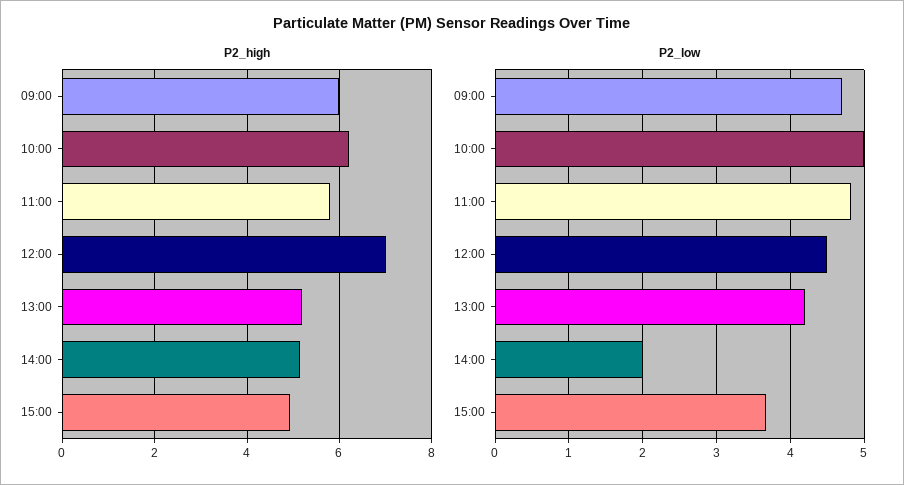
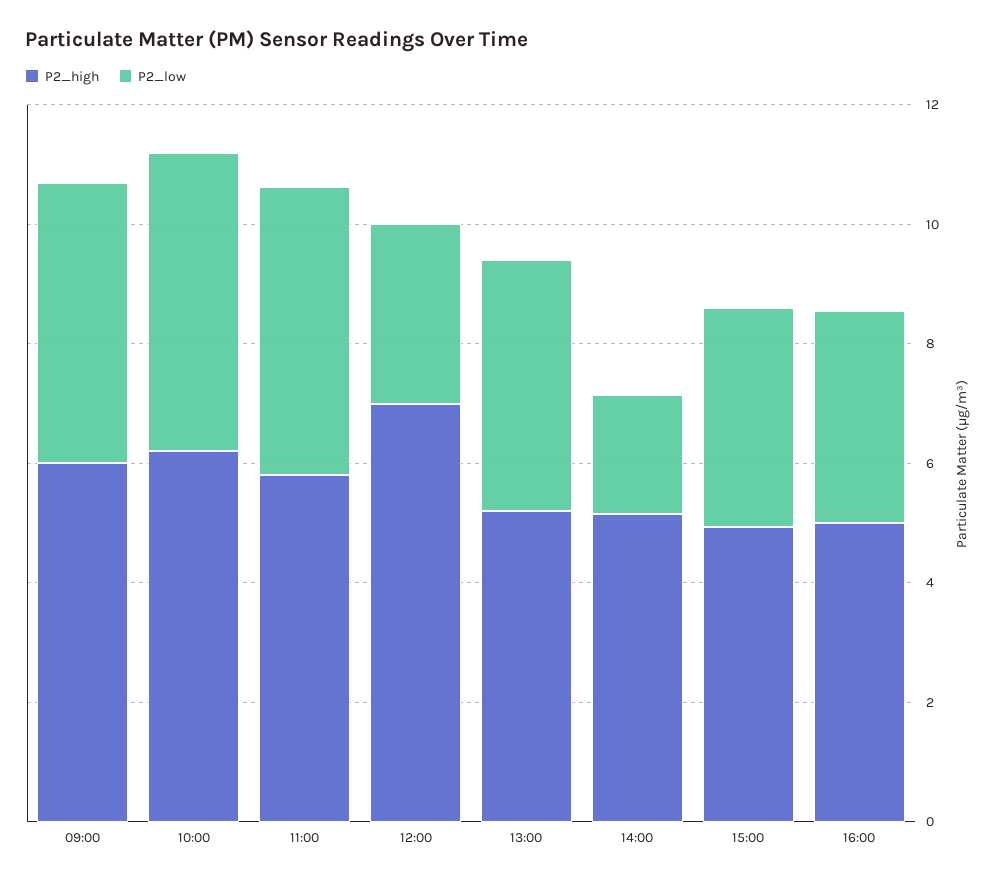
P2_low, 12:00: 4.5 -> 3
P2_high, 16:00: none -> 5
P2_low, 16:00: none -> 3.5

